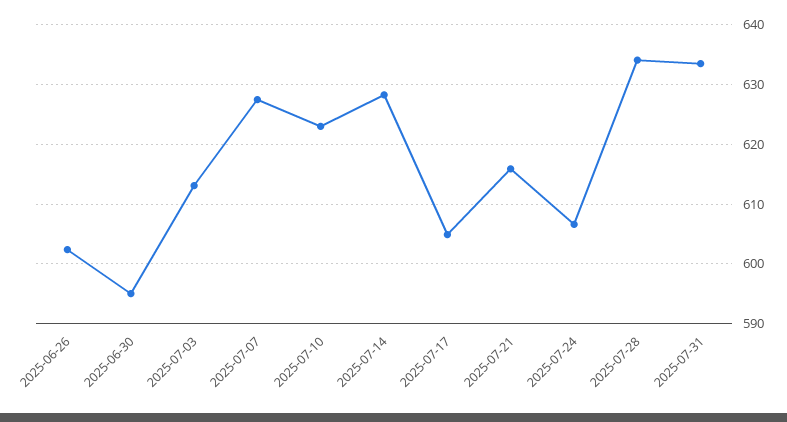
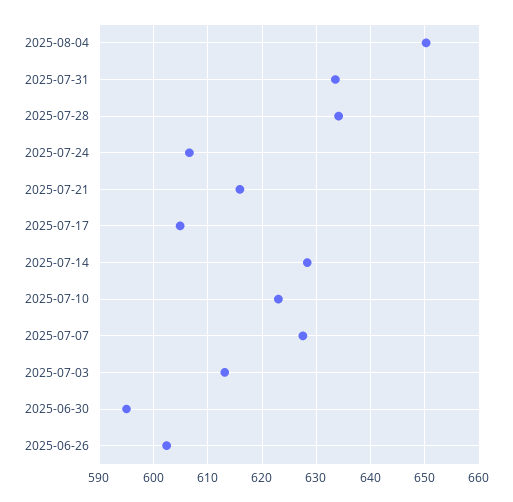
2025-08-04: none -> 650

